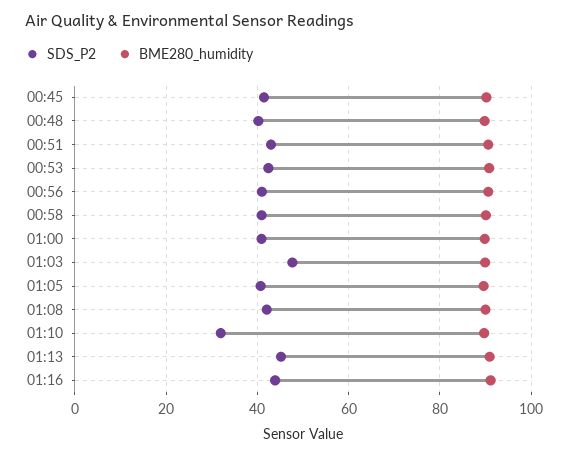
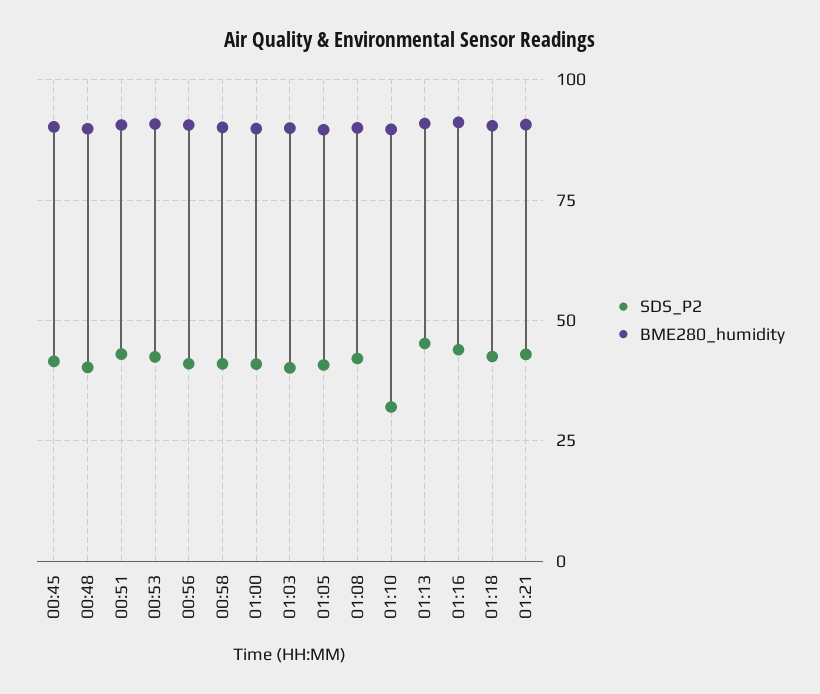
SDS_P2, 01:03: 48 -> 40
SDS_P2, 01:18: none -> 42.5
BME280_humidity, 01:18: none -> 90
SDS_P2, 01:21: none -> 42.5
BME280_humidity, 01:21: none -> 90

